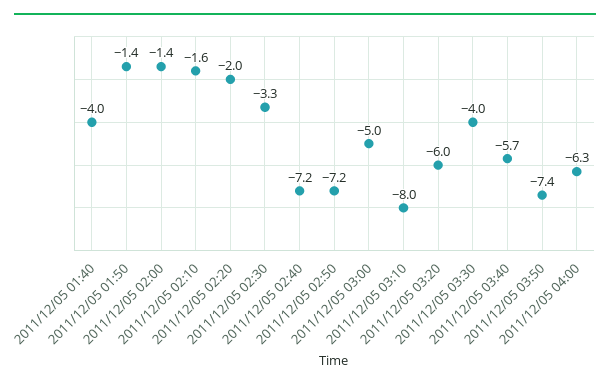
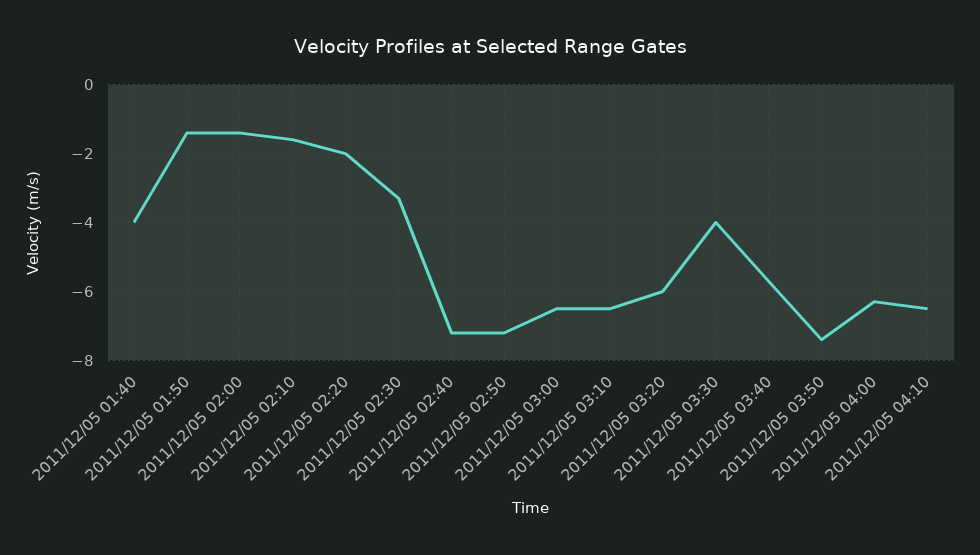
2011/12/05 03:00: -5 -> -6.5
2011/12/05 03:10: -8 -> -6.5
2011/12/05 04:10: none -> -6.5

